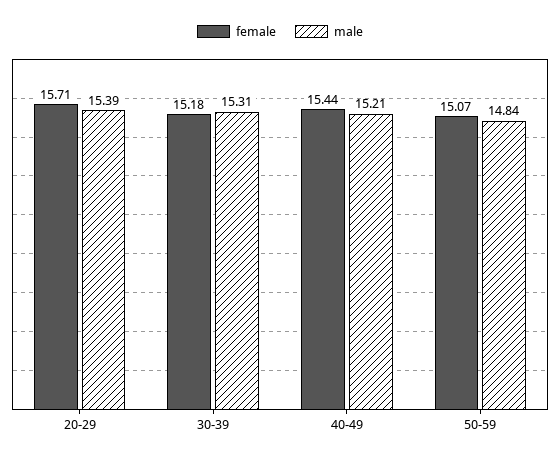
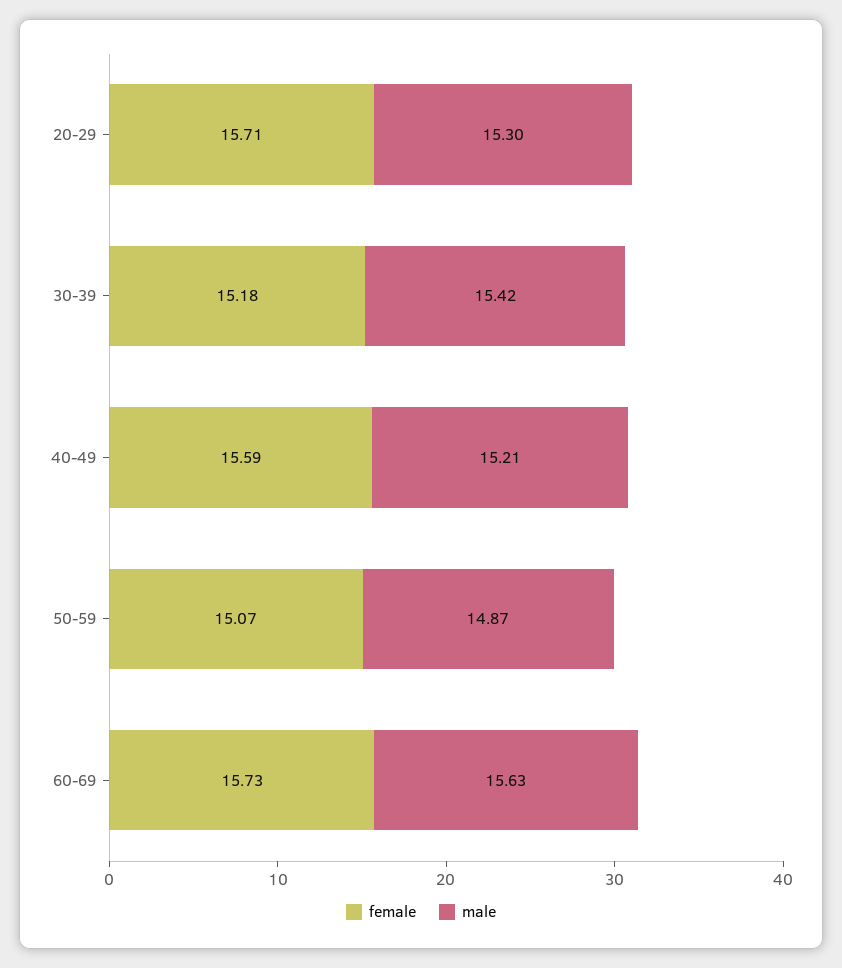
male, 20-29: 15.39 -> 15.3
male, 30-39: 15.31 -> 15.42
female, 40-49: 15.44 -> 15.59
male, 50-59: 14.84 -> 14.87
female, 60-69: none -> 15.73
male, 60-69: none -> 15.63

